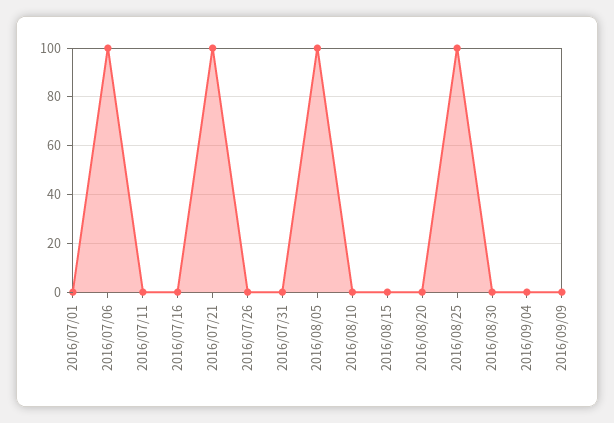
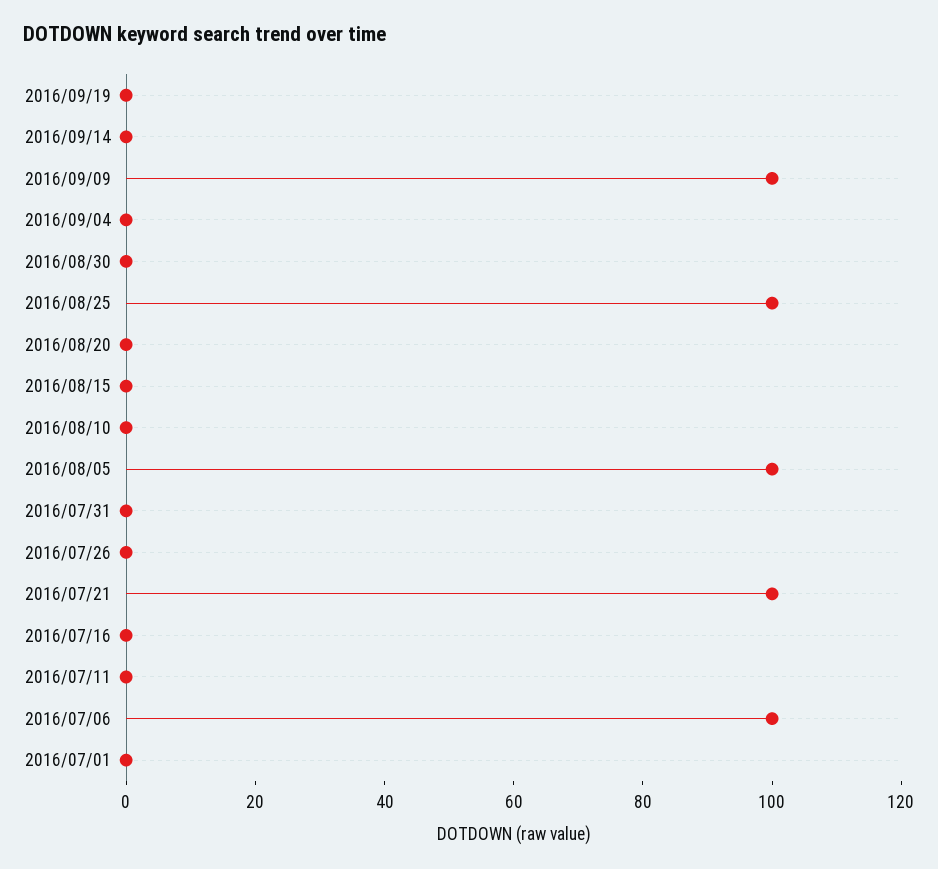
2016/09/09: 0 -> 100
2016/09/19: none -> 0
2016/09/14: none -> 0

